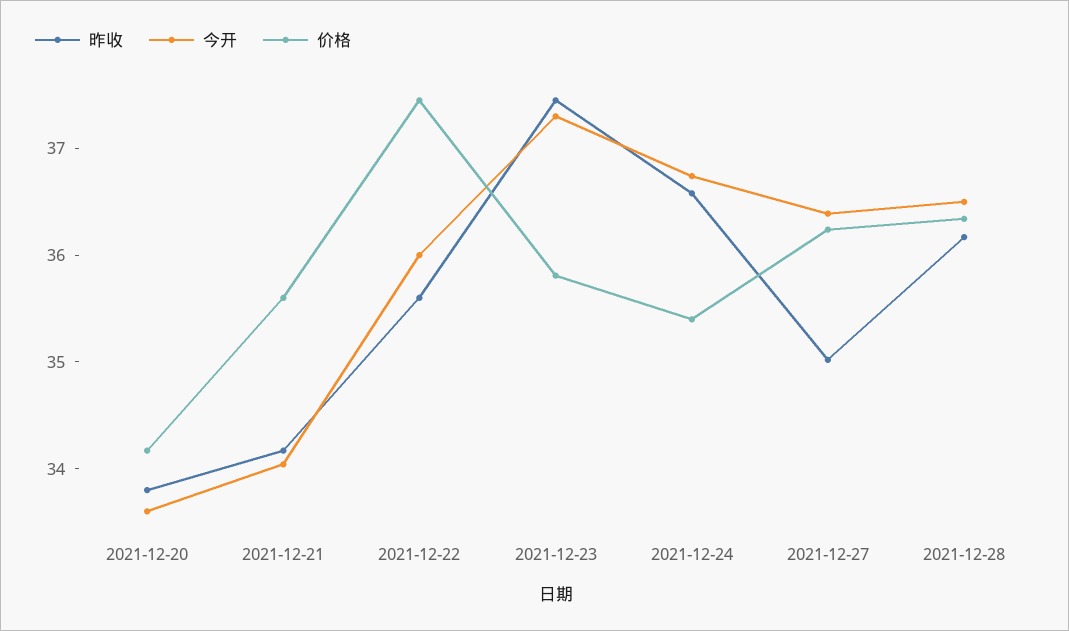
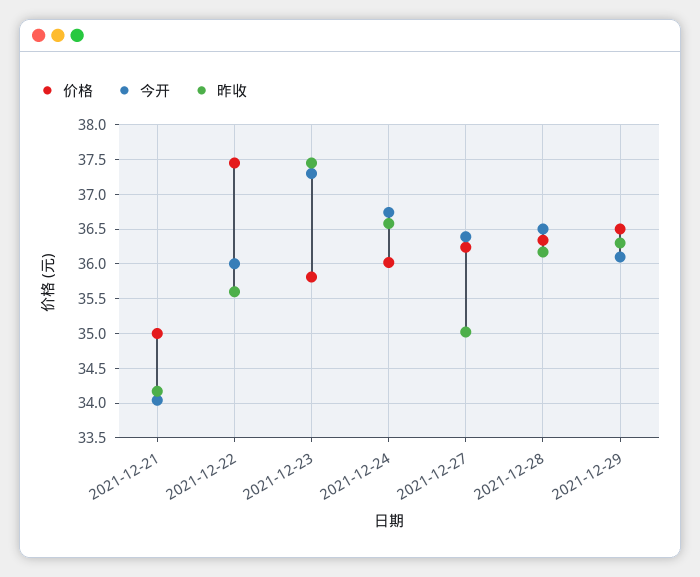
昨收, 2021-12-20: 33.8 -> none
今开, 2021-12-20: 33.6 -> none
价格, 2021-12-20: 34.2 -> none
价格, 2021-12-21: 35.6 -> 35
价格, 2021-12-24: 35.4 -> 36
价格, 2021-12-29: none -> 36.5
今开, 2021-12-29: none -> 36.1
昨收, 2021-12-29: none -> 36.3

